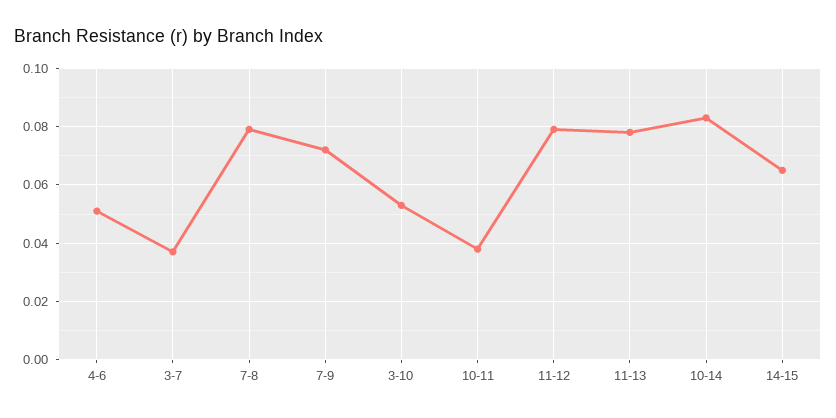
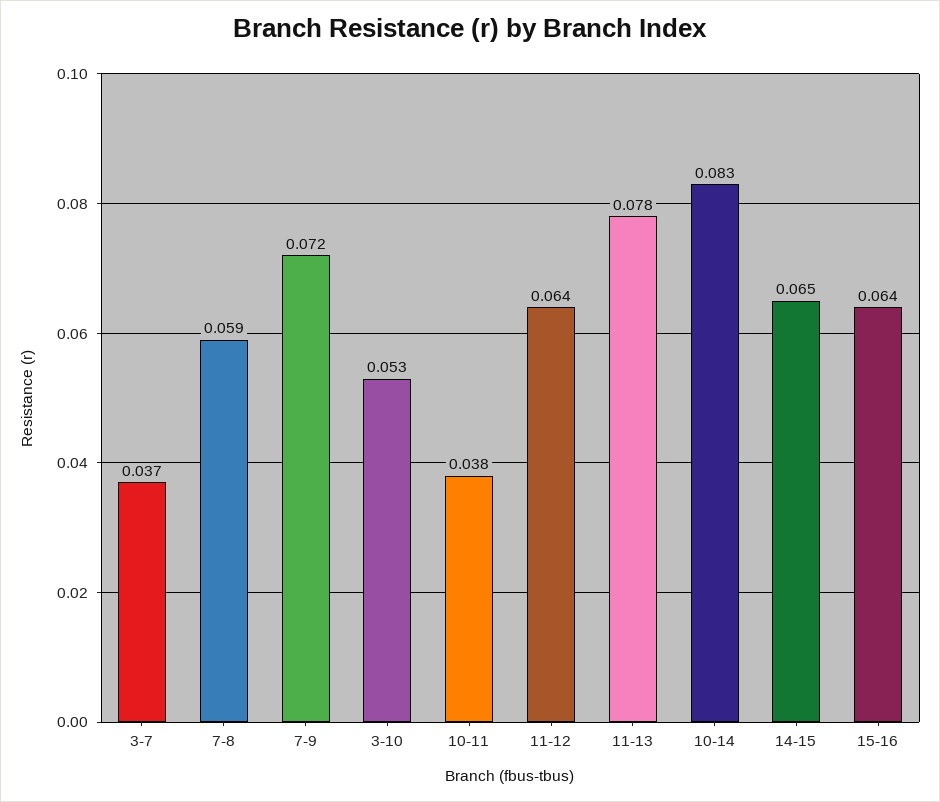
4-6: 0.05 -> none
7-8: 0.08 -> 0.059
11-12: 0.08 -> 0.064
15-16: none -> 0.064

